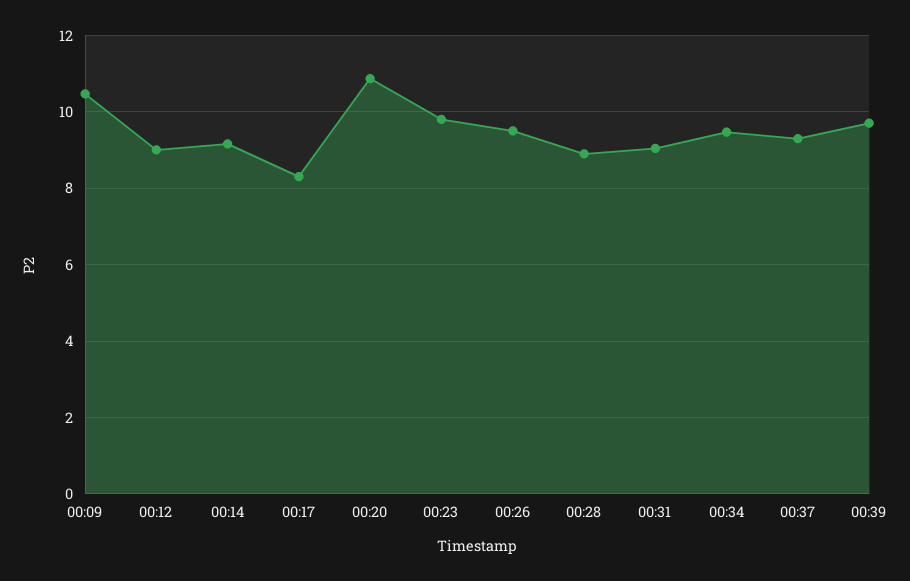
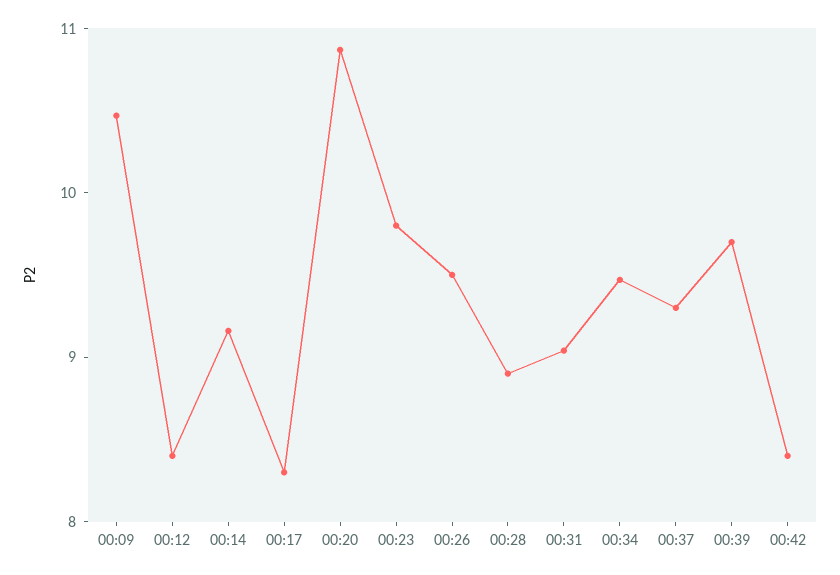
00:12: 9 -> 8.4
00:42: none -> 8.4

